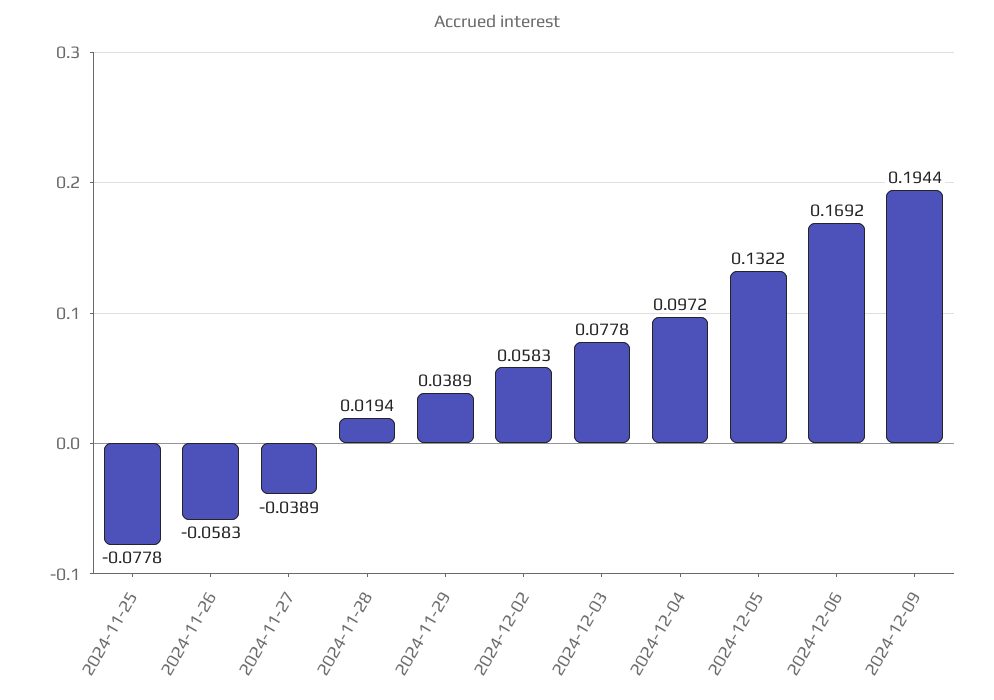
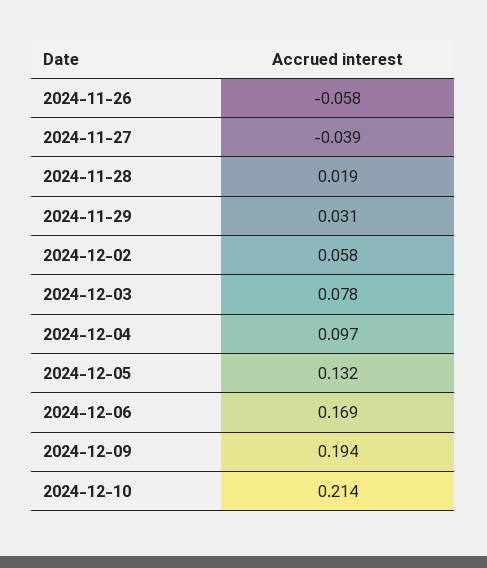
2024-11-25: -0.0778 -> none
2024-11-29: 0.0389 -> 0.031
2024-12-10: none -> 0.214

